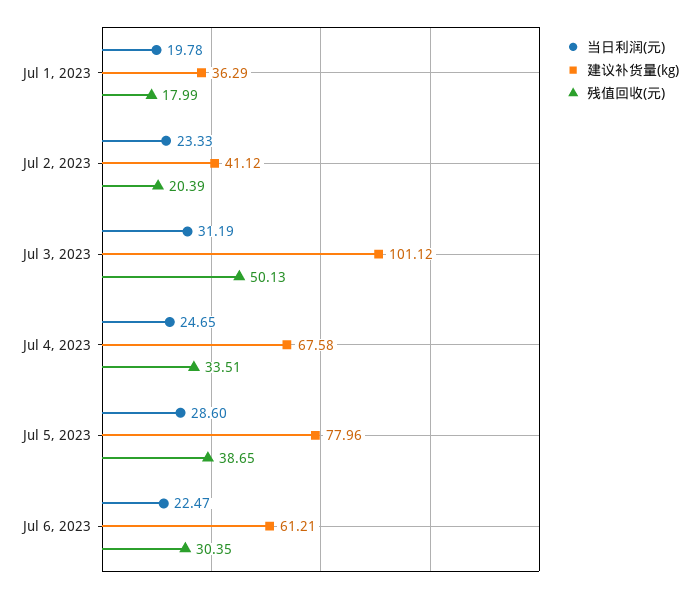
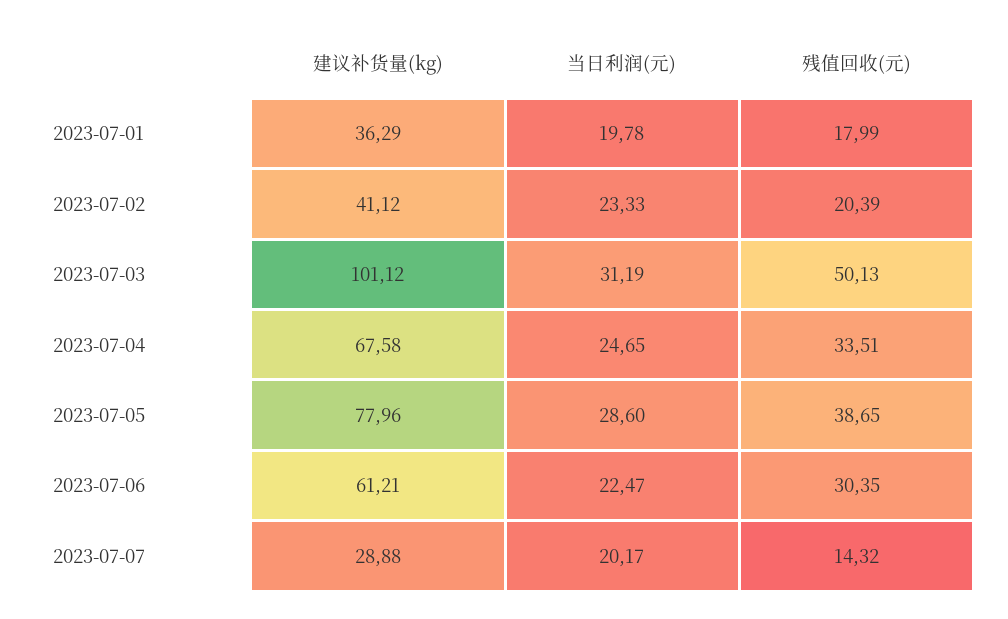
建议补货量(kg), 2023-07-07: none -> 28.88
当日利润(元), 2023-07-07: none -> 20.17
残值回收(元), 2023-07-07: none -> 14.32

